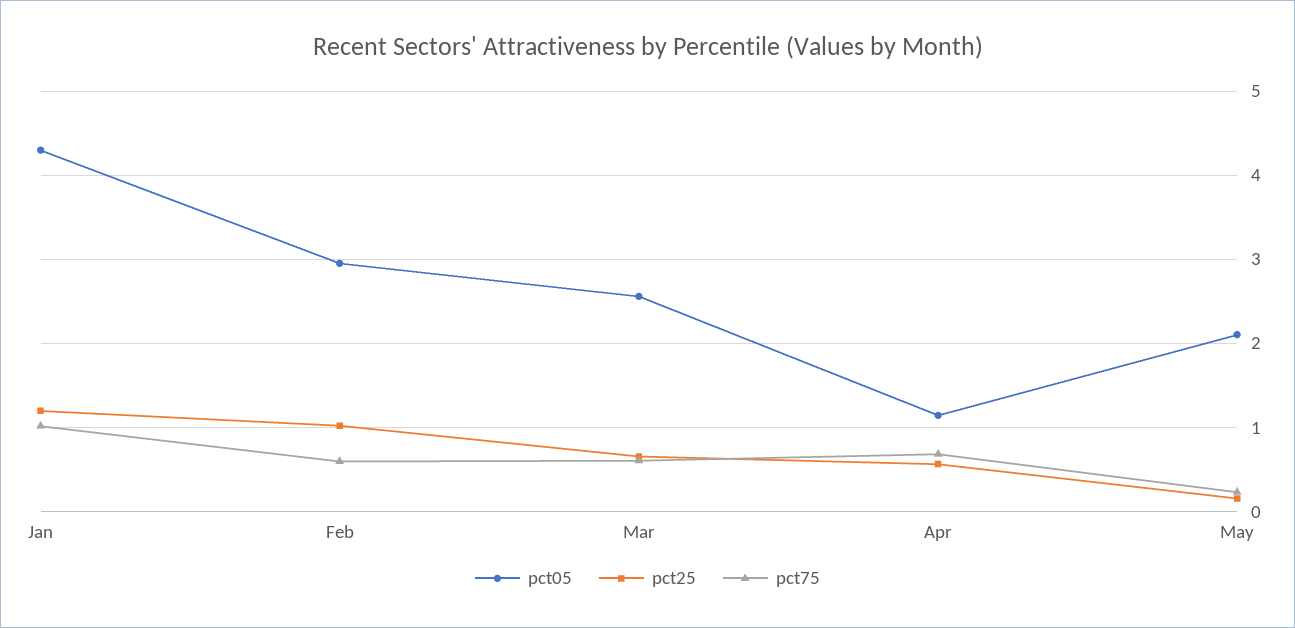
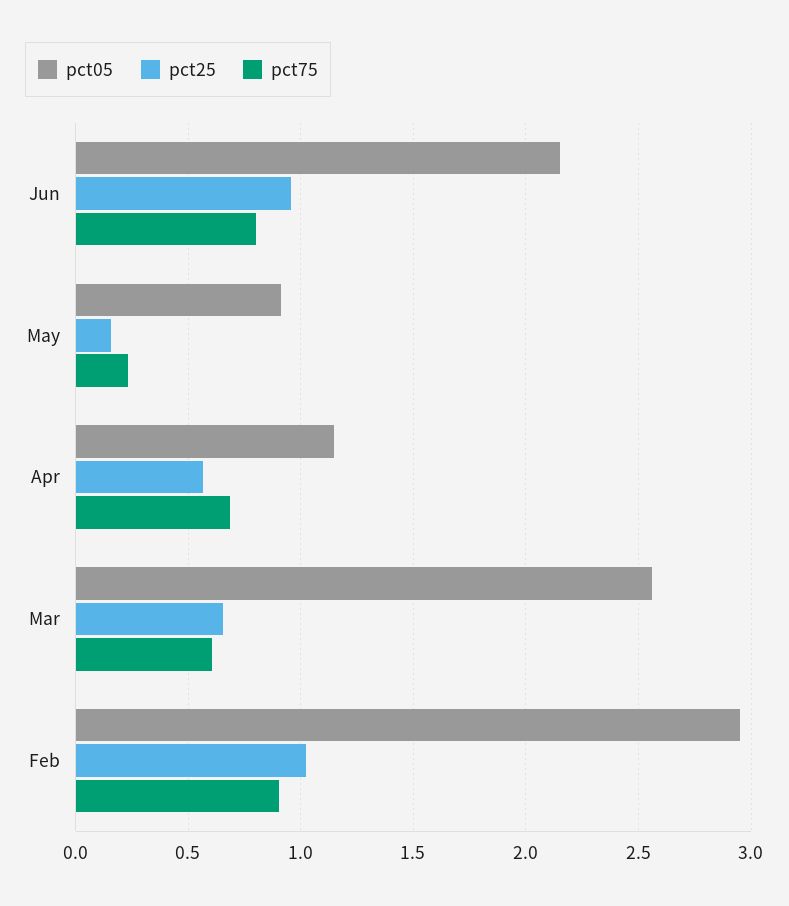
pct05, Jan: 4.3 -> none
pct25, Jan: 1.2 -> none
pct75, Jan: 1 -> none
pct75, Feb: 0.6 -> 0.9
pct05, May: 2.1 -> 0.9
pct05, Jun: none -> 2.15
pct25, Jun: none -> 0.95
pct75, Jun: none -> 0.8

